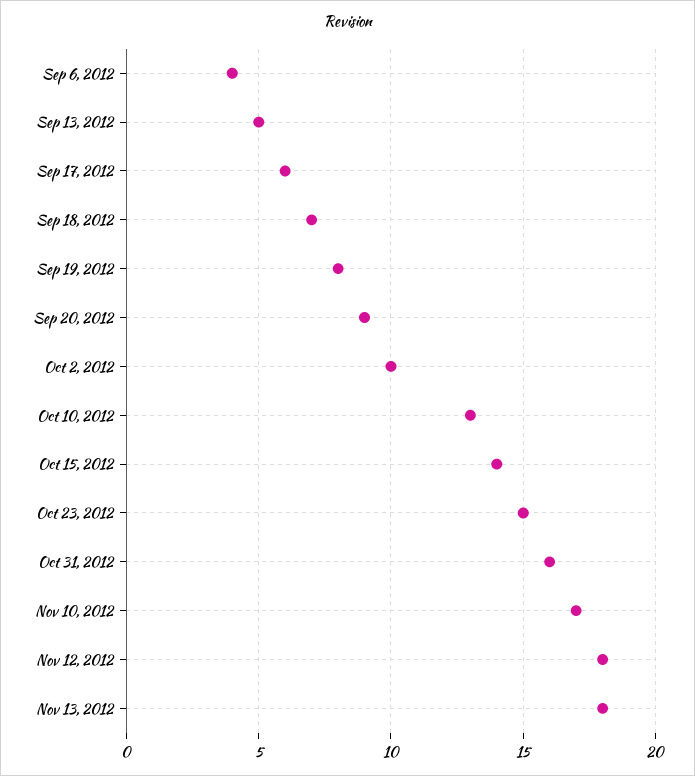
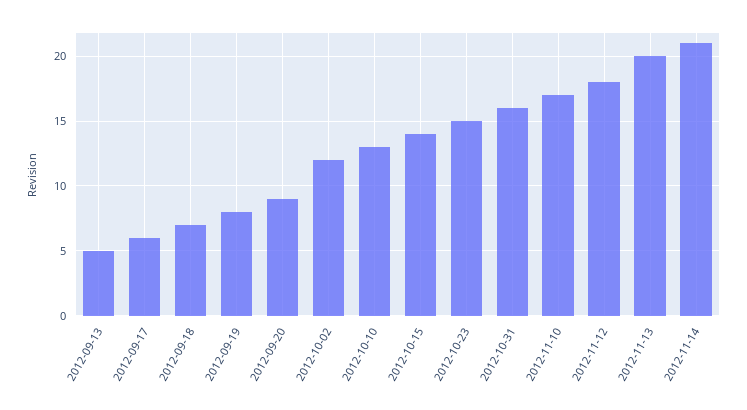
Sep 6, 2012: 4 -> none
Oct 2, 2012: 10 -> 12
Nov 13, 2012: 18 -> 20
2012-11-14: none -> 21

